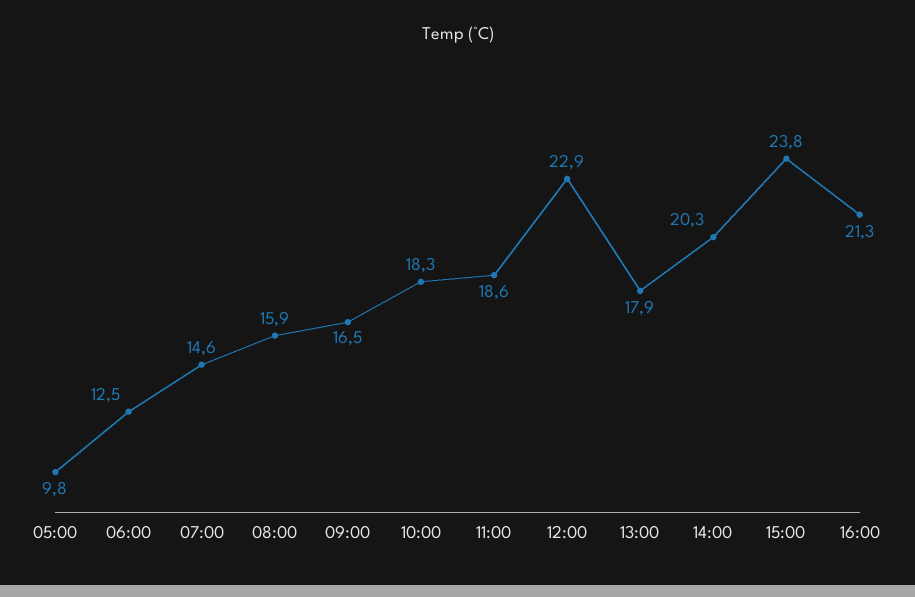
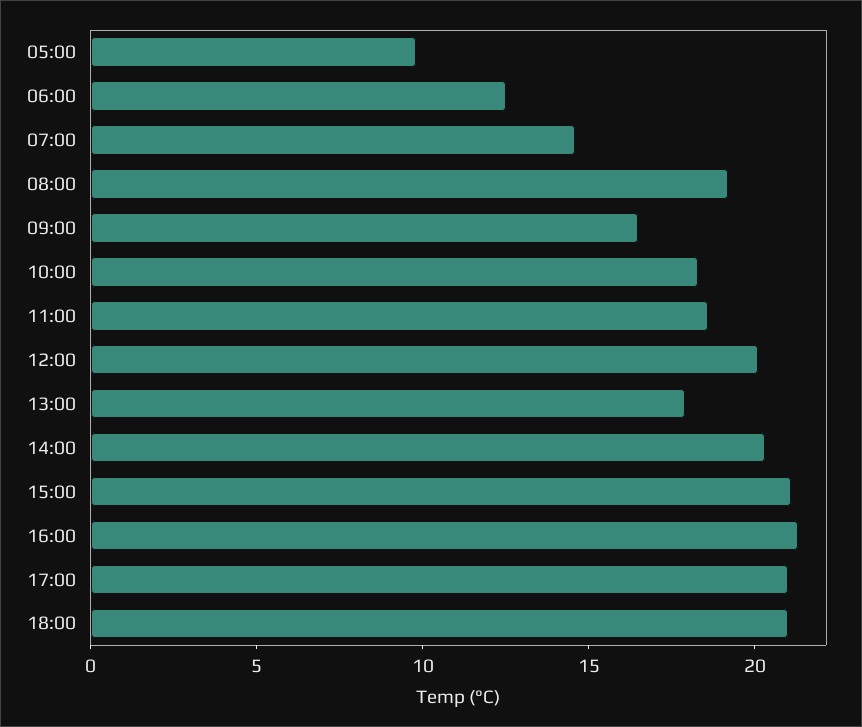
08:00: 15.9 -> 19
12:00: 22.9 -> 20
15:00: 23.8 -> 21
17:00: none -> 21
18:00: none -> 21

